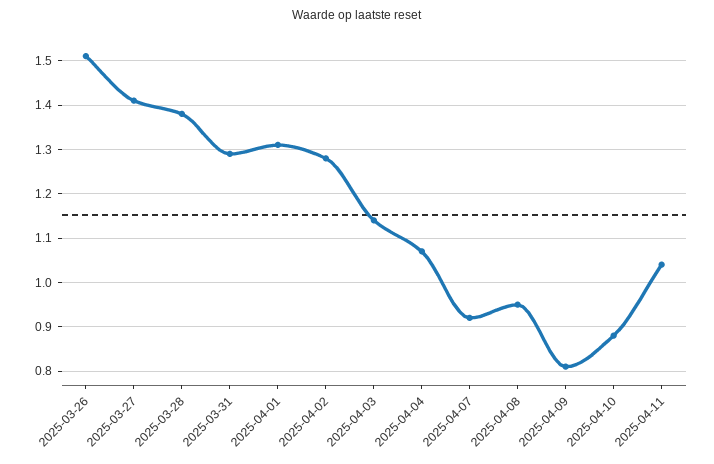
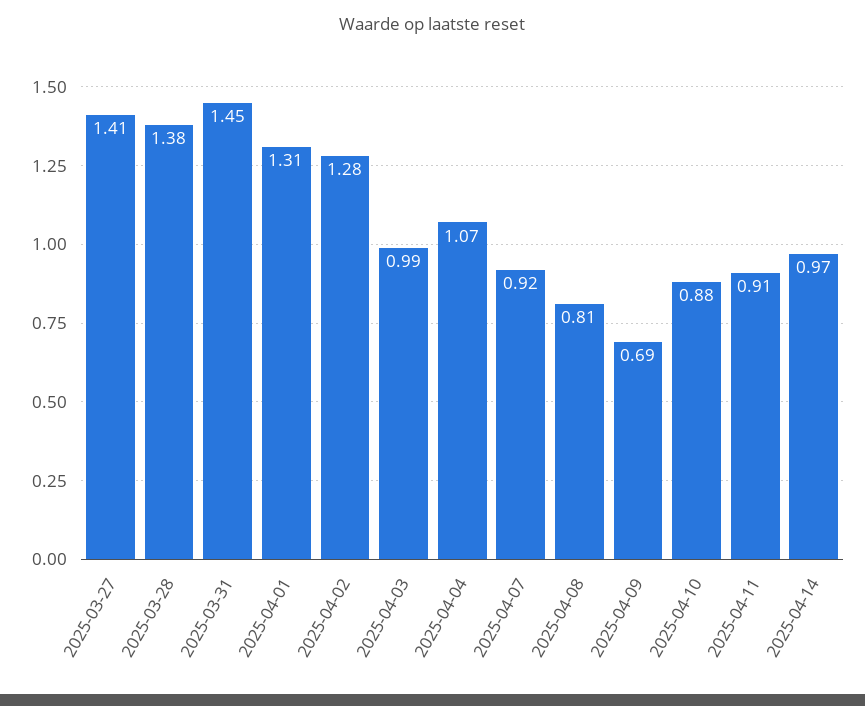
2025-03-26: 1.5 -> none
2025-03-31: 1.3 -> 1.45
2025-04-03: 1.15 -> 0.99
2025-04-08: 0.95 -> 0.81
2025-04-09: 0.8 -> 0.69
2025-04-11: 1.05 -> 0.91
2025-04-14: none -> 0.97

